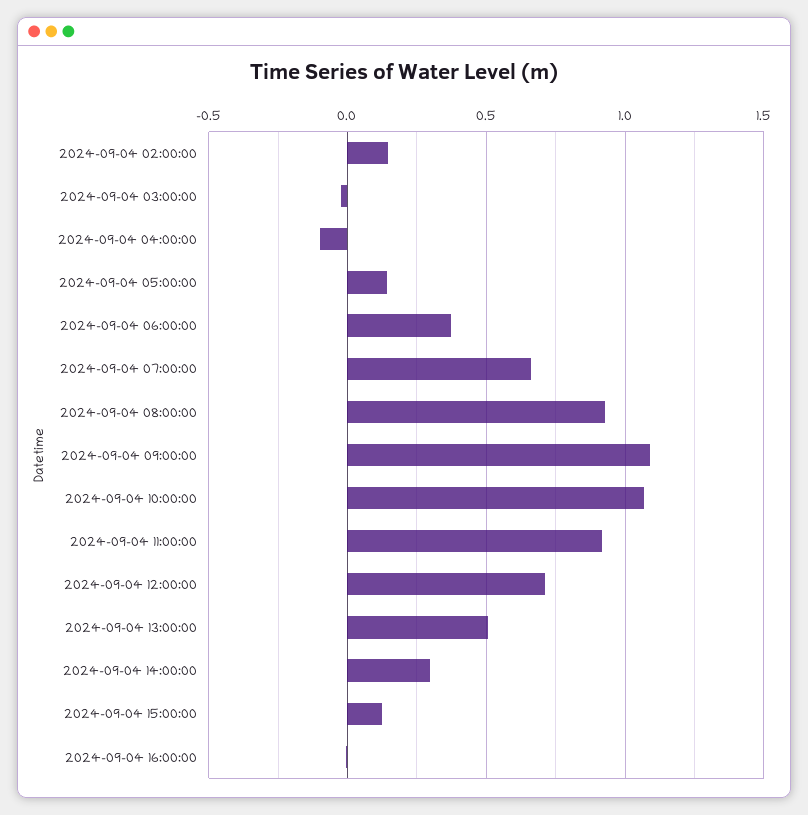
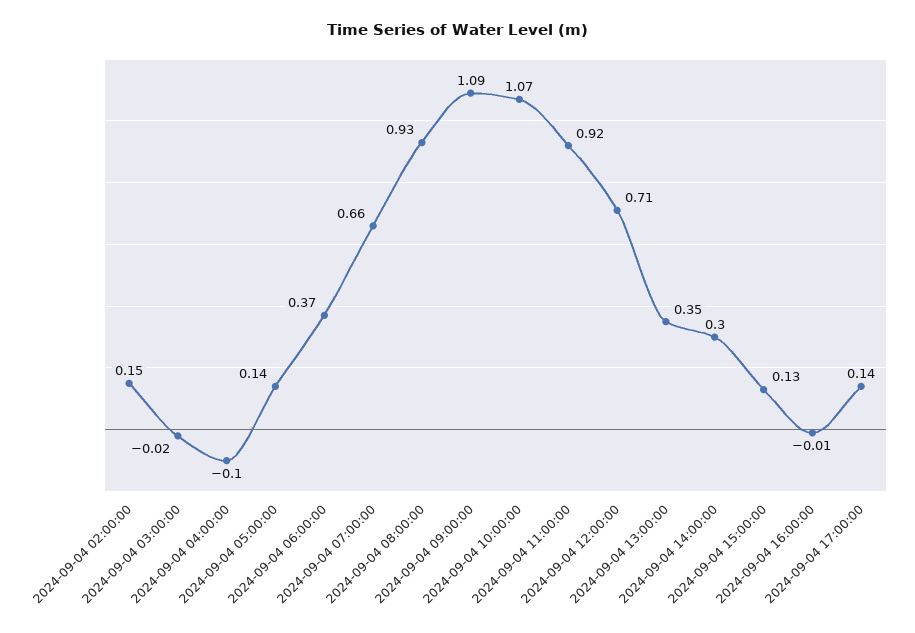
2024-09-04 13:00:00: 0.5 -> 0.35
2024-09-04 17:00:00: none -> 0.14

